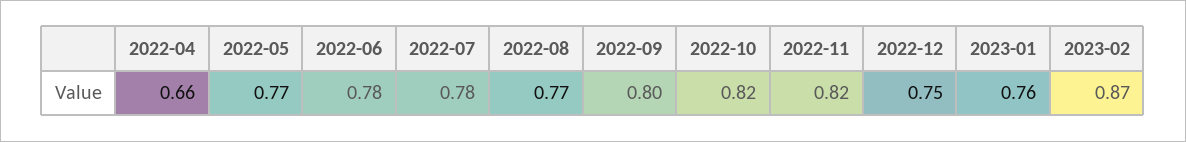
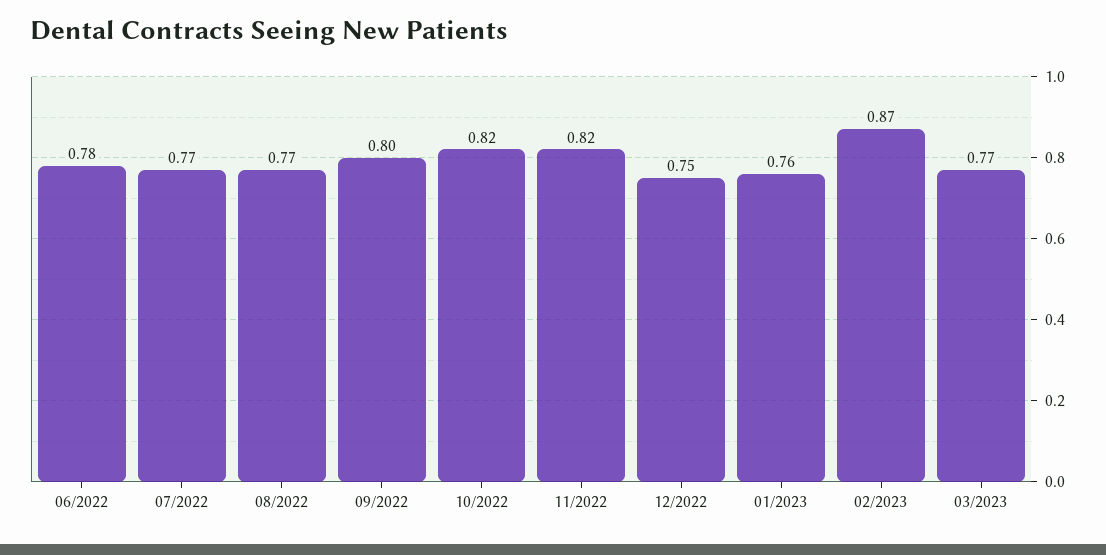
2022-04: 0.66 -> none
2022-05: 0.77 -> none
2022-07: 0.78 -> 0.77
03/2023: none -> 0.77

